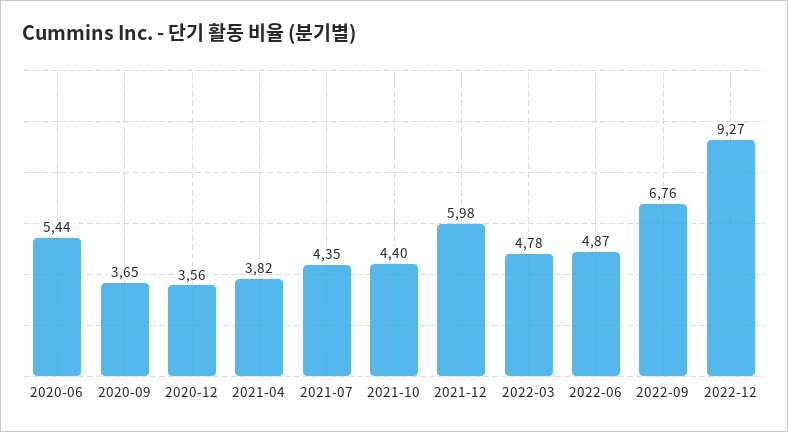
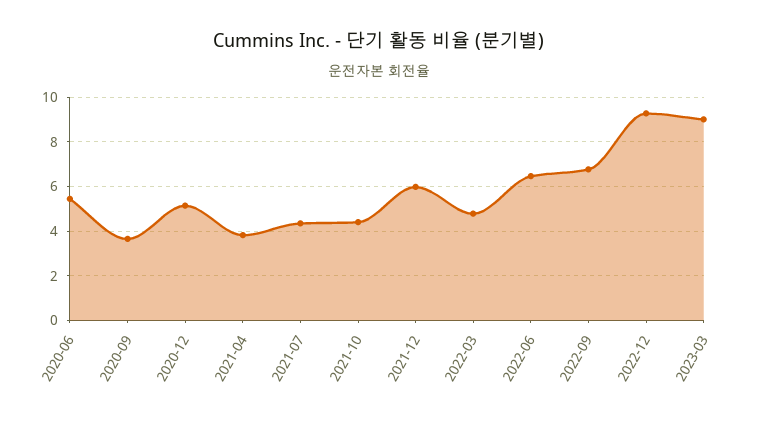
2020-12: 3.56 -> 5
2022-06: 4.87 -> 6.5
2023-03: none -> 9

